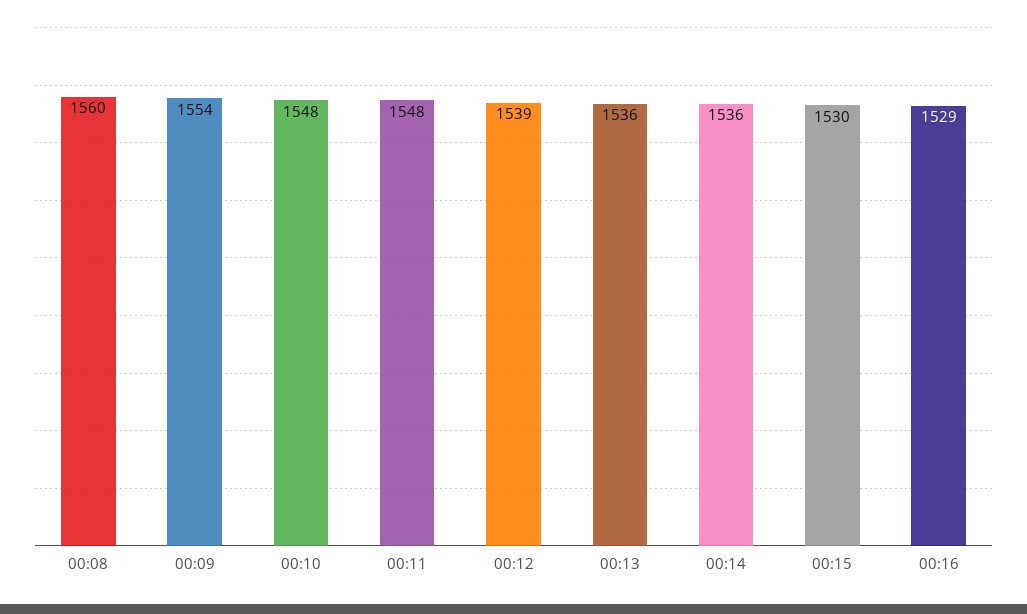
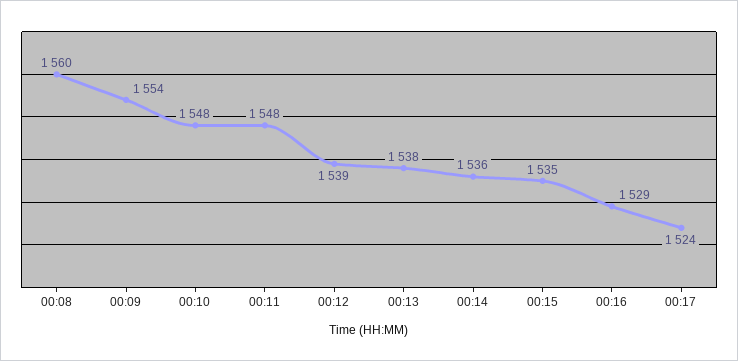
00:13: 1536 -> 1538
00:15: 1530 -> 1535
00:17: none -> 1524

